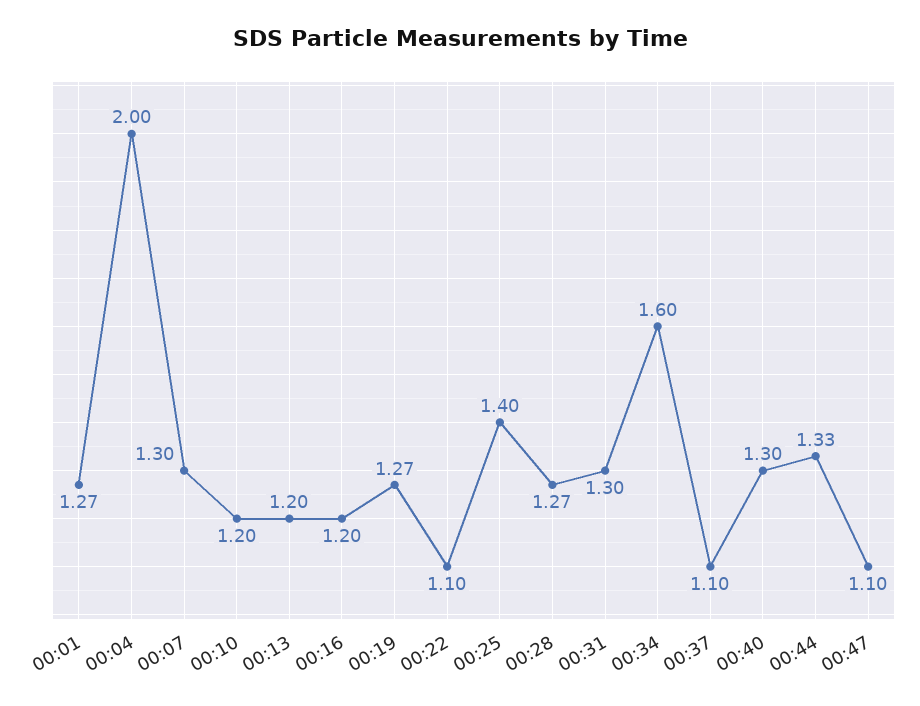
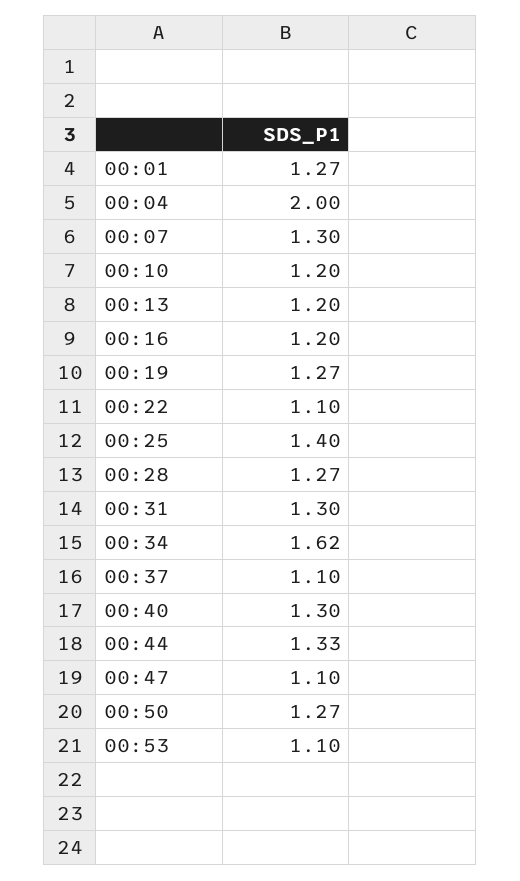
00:34: 1.6 -> 1.62
00:50: none -> 1.27
00:53: none -> 1.1

